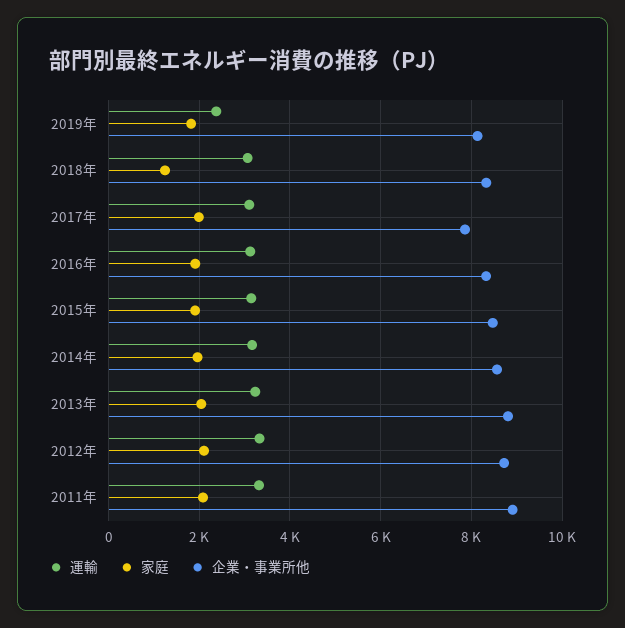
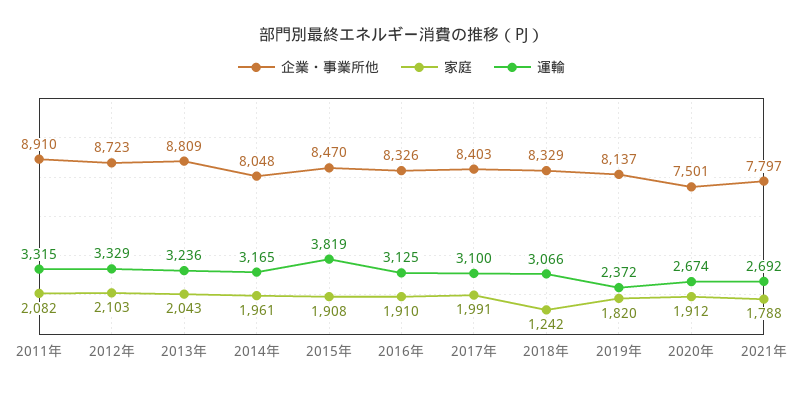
企業・事業所他, 2017年: 7800 -> 8403
運輸, 2015年: 3200 -> 3819
企業・事業所他, 2014年: 8600 -> 8048
企業・事業所他, 2020年: none -> 7501
家庭, 2020年: none -> 1912
運輸, 2020年: none -> 2674
企業・事業所他, 2021年: none -> 7797
家庭, 2021年: none -> 1788
運輸, 2021年: none -> 2692

